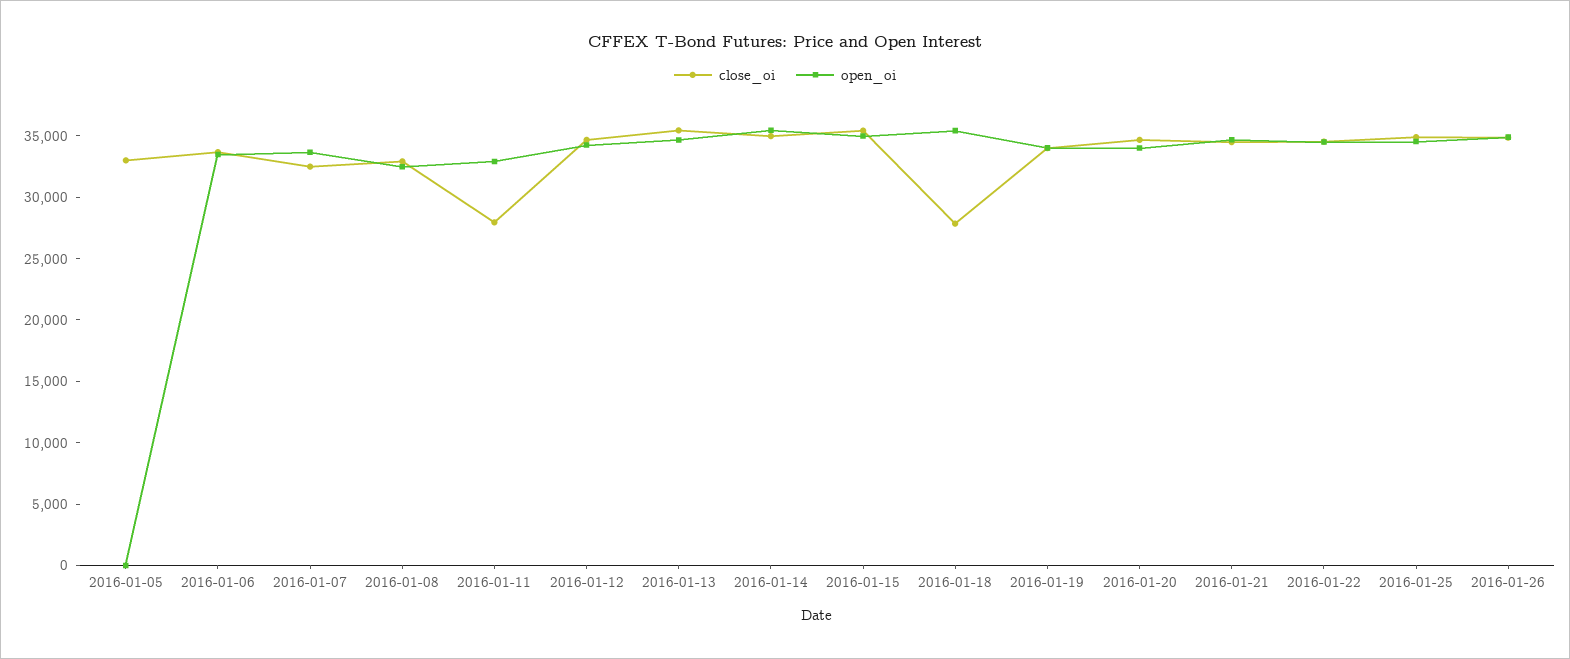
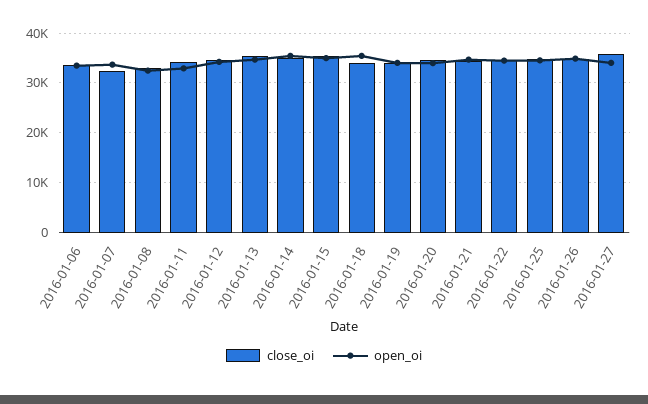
close_oi, 2016-01-05: 33000 -> none
open_oi, 2016-01-05: 0 -> none
close_oi, 2016-01-11: 28000 -> 34000
close_oi, 2016-01-18: 28000 -> 34000
close_oi, 2016-01-27: none -> 36000
open_oi, 2016-01-27: none -> 34000

